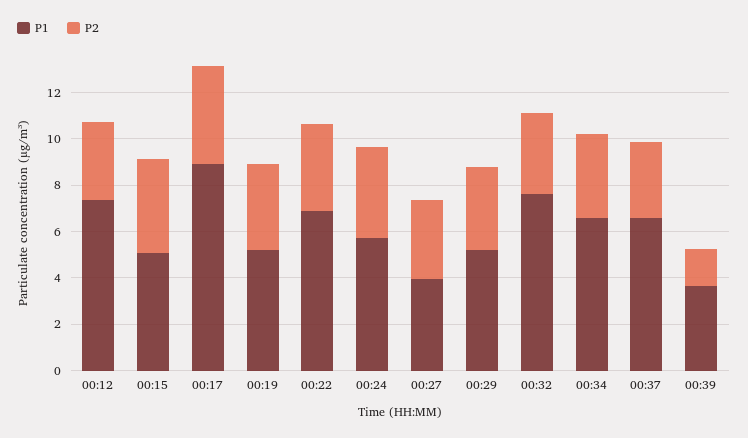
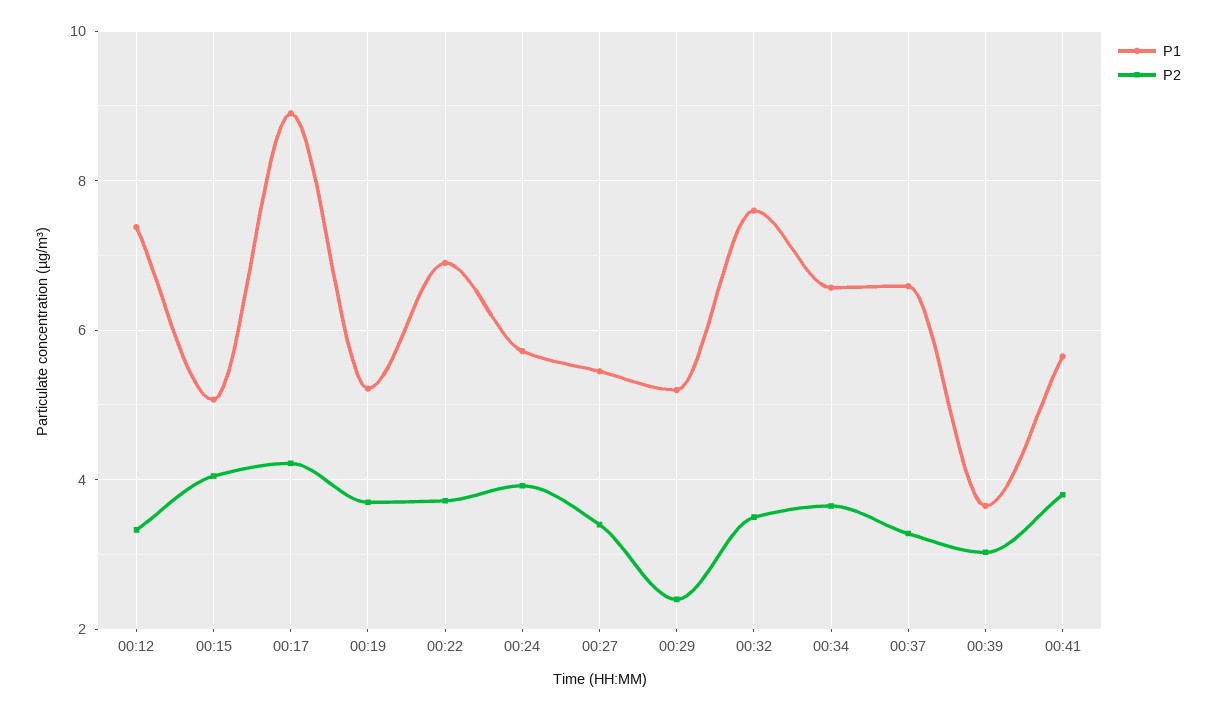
P1, 00:27: 4 -> 5.4
P2, 00:29: 3.5 -> 2.4
P2, 00:39: 1.5 -> 3
P1, 00:41: none -> 5.6
P2, 00:41: none -> 3.8

